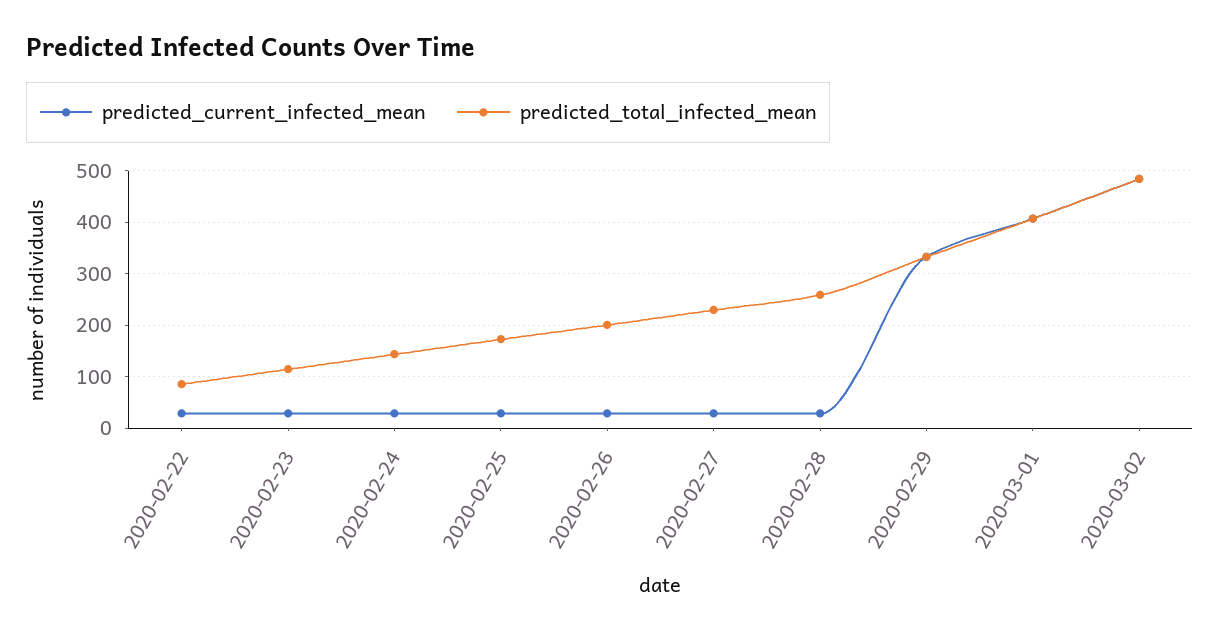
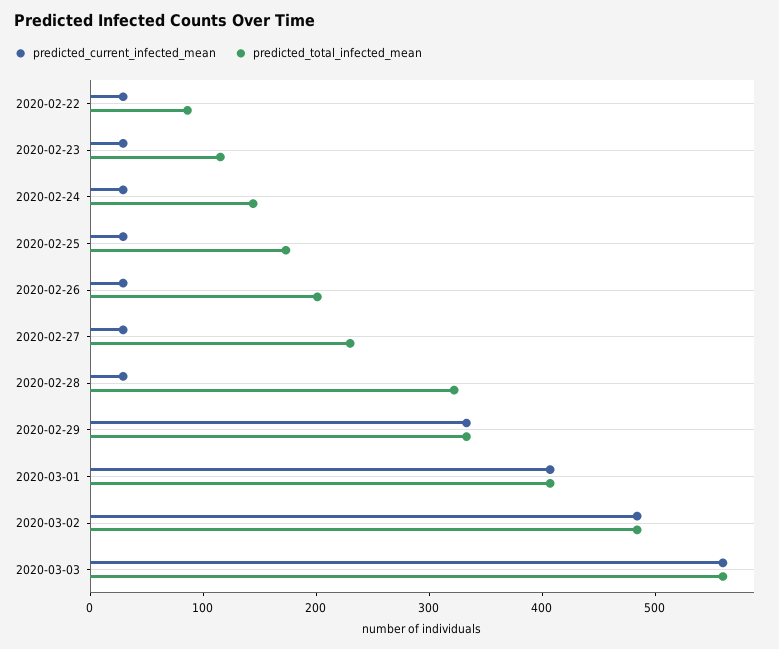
predicted_total_infected_mean, 2020-02-28: 260 -> 320
predicted_current_infected_mean, 2020-03-03: none -> 560
predicted_total_infected_mean, 2020-03-03: none -> 560

